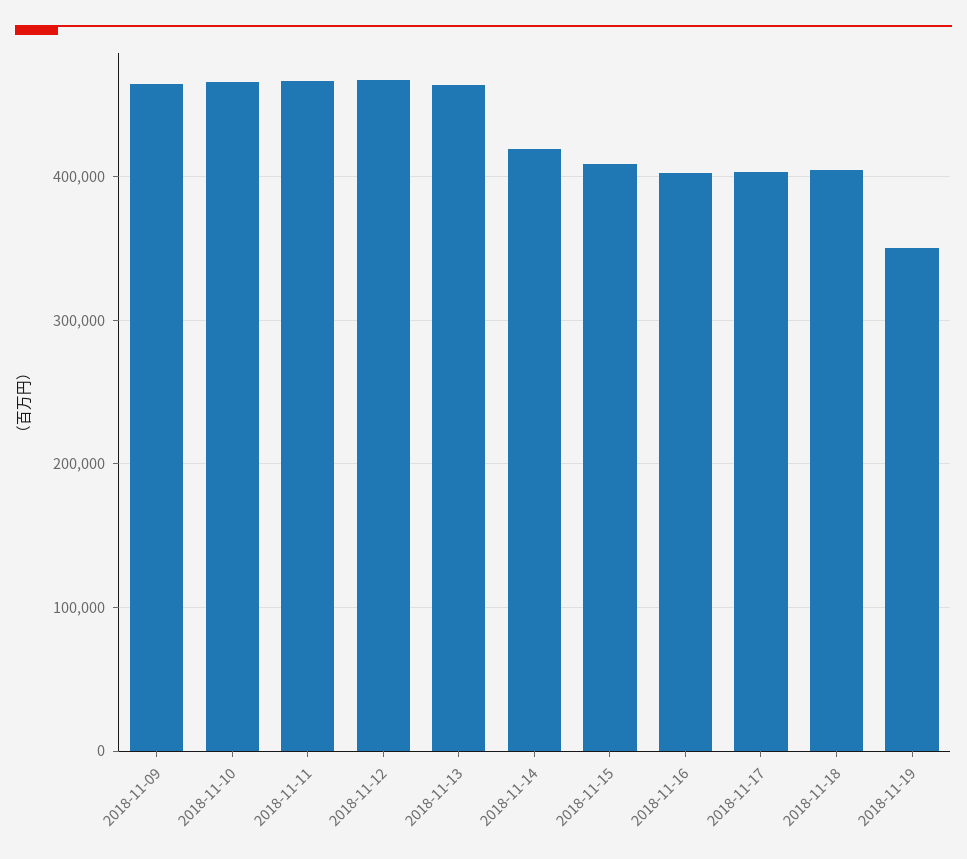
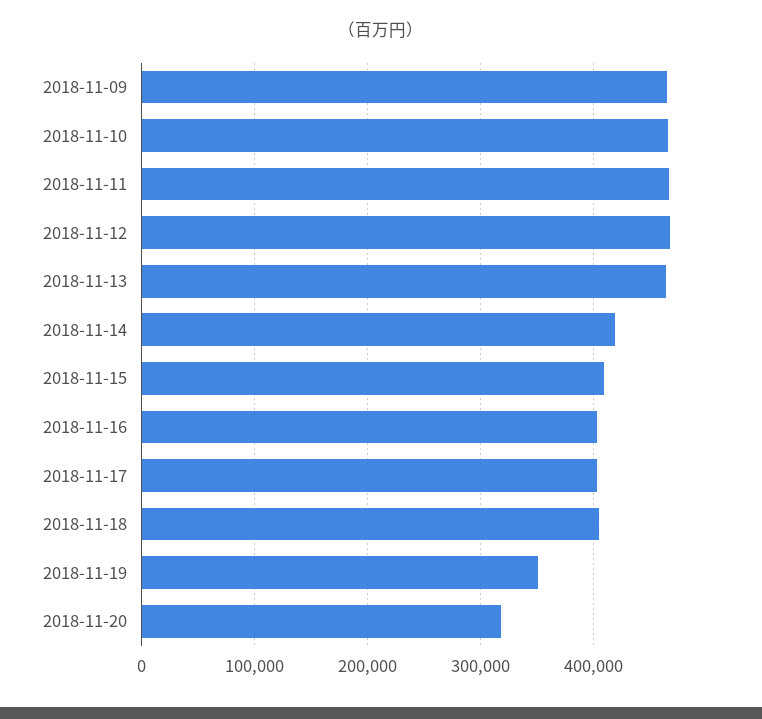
2018-11-20: none -> 320000

